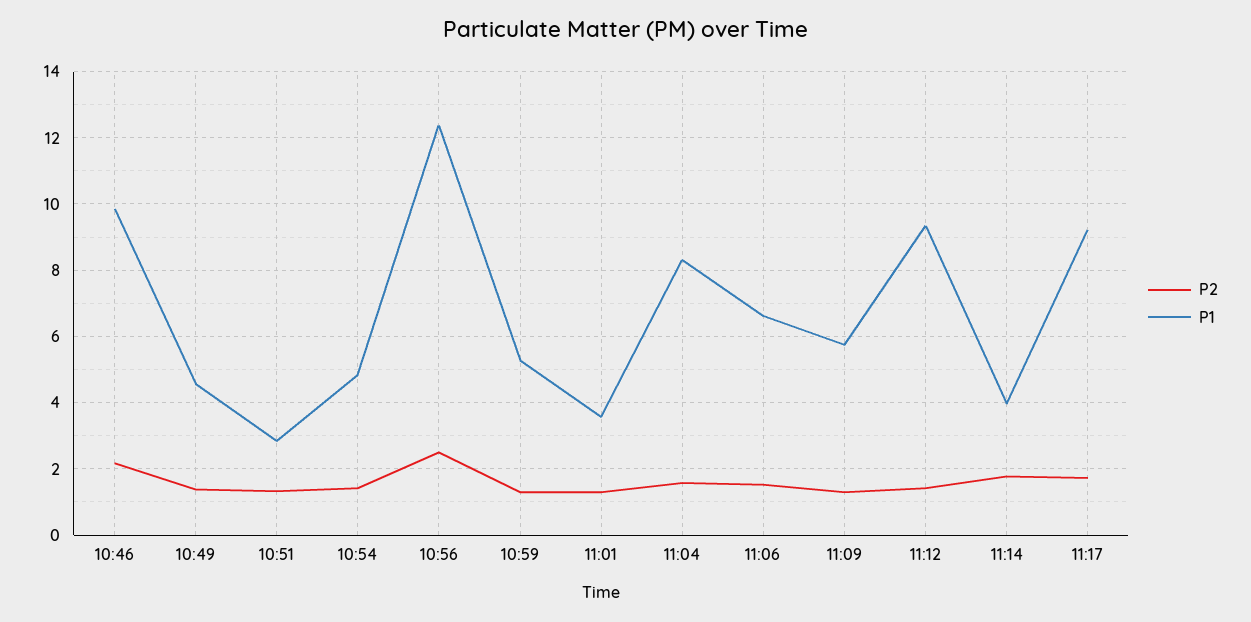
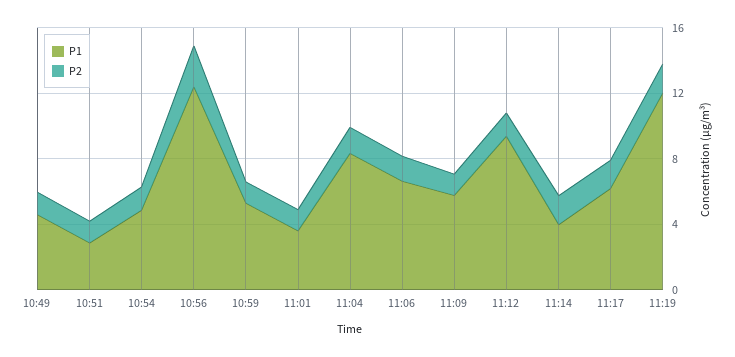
P2, 10:46: 2.2 -> none
P1, 10:46: 9.8 -> none
P1, 11:17: 9.2 -> 6
P1, 11:19: none -> 12
P2, 11:19: none -> 2

